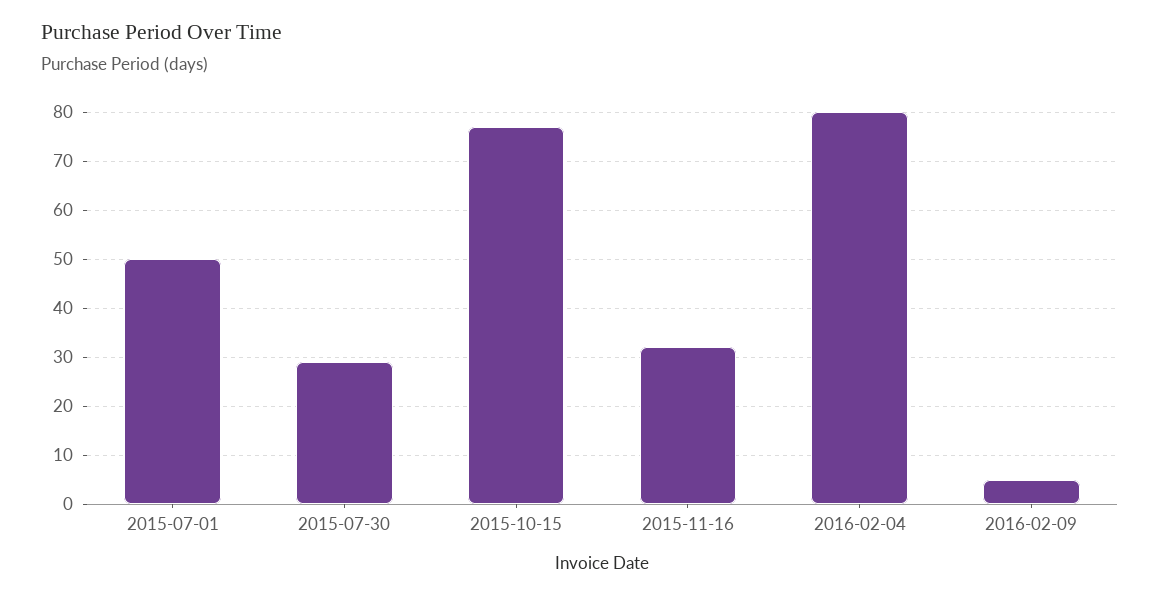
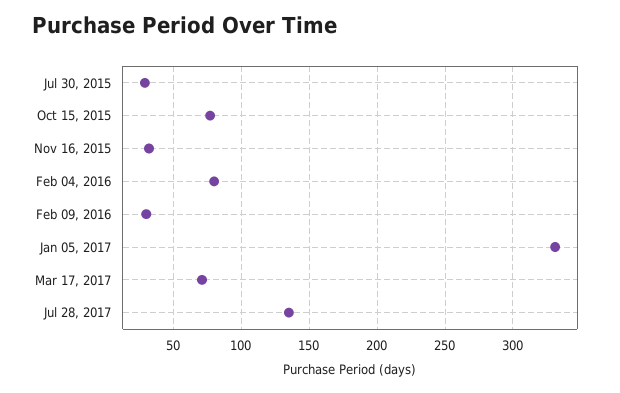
2015-07-01: 50 -> none
2016-02-09: 5 -> 30
Jan 05, 2017: none -> 330
Mar 17, 2017: none -> 70
Jul 28, 2017: none -> 135

